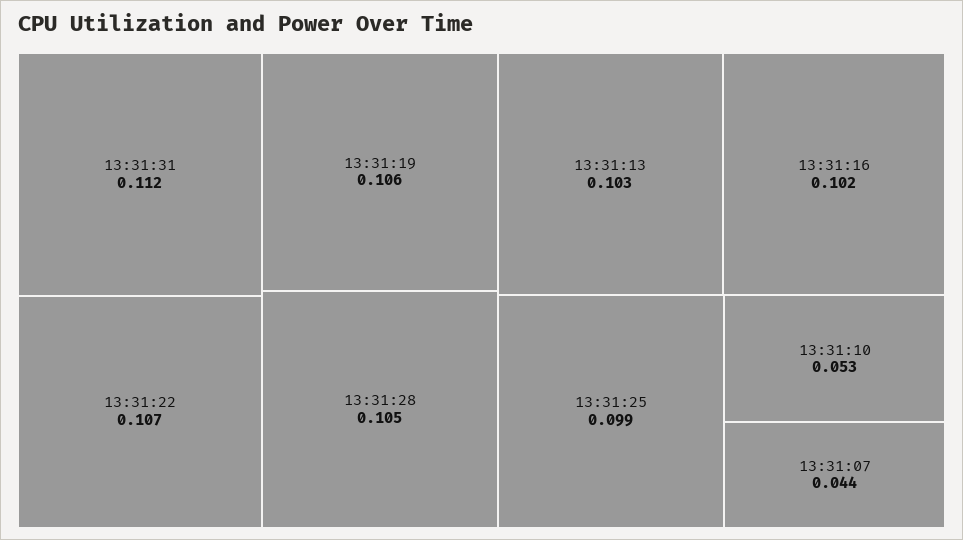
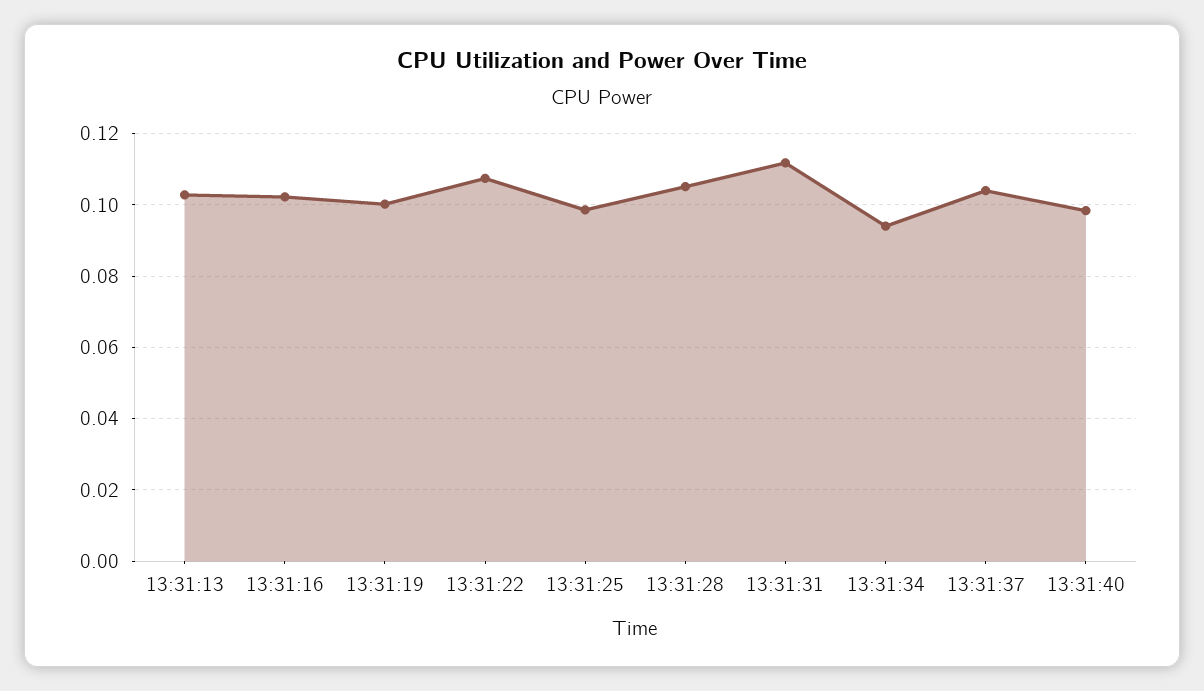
13:31:19: 0.106 -> 0.1
13:31:10: 0.053 -> none
13:31:07: 0.044 -> none
13:31:34: none -> 0.094
13:31:37: none -> 0.104
13:31:40: none -> 0.098

